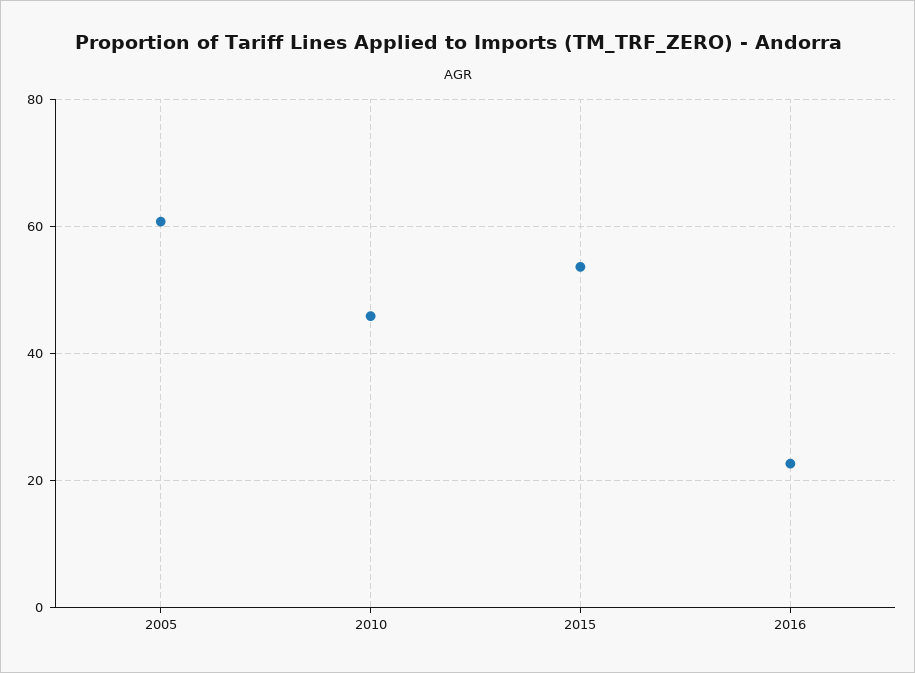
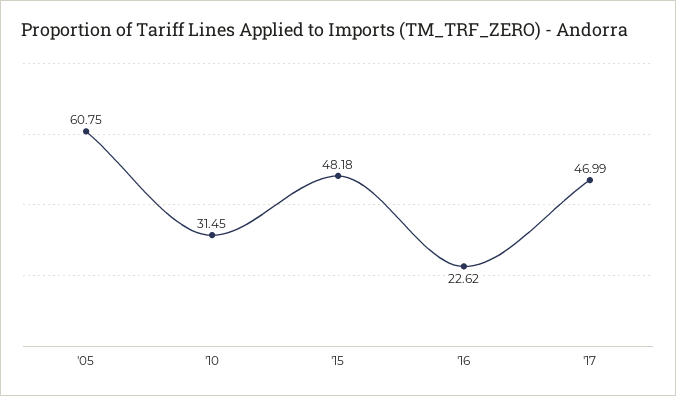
2010: 46 -> 31.45
2015: 54 -> 48.18
'17: none -> 46.99

